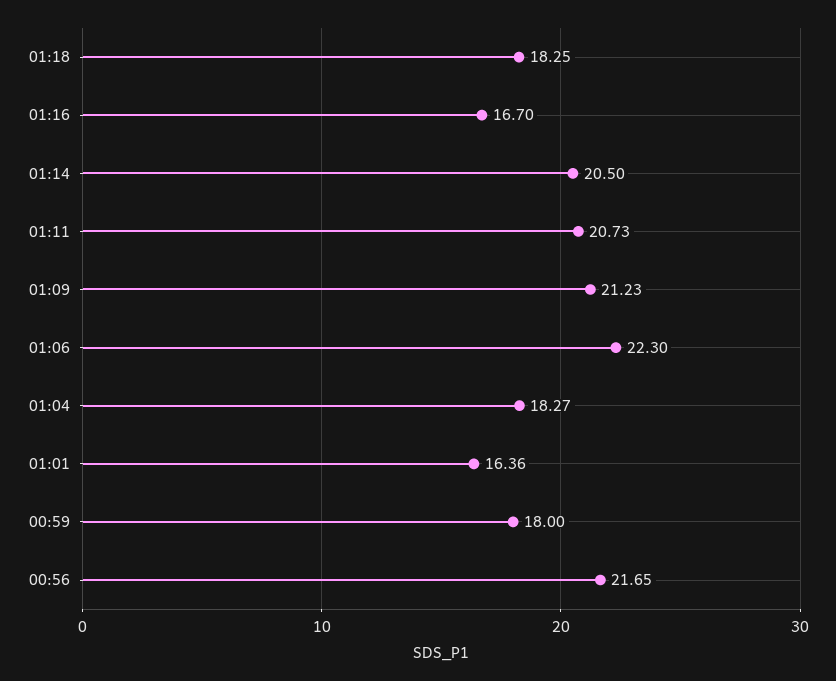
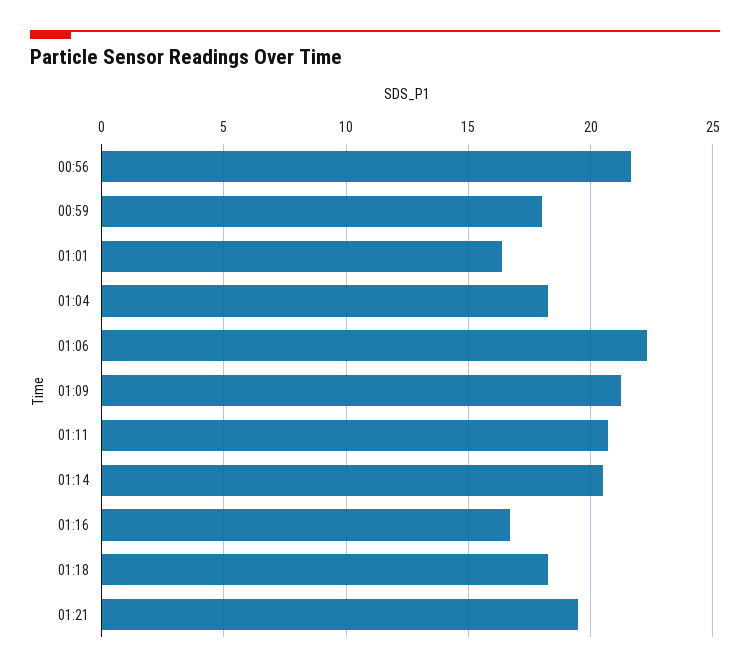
01:21: none -> 19.5

